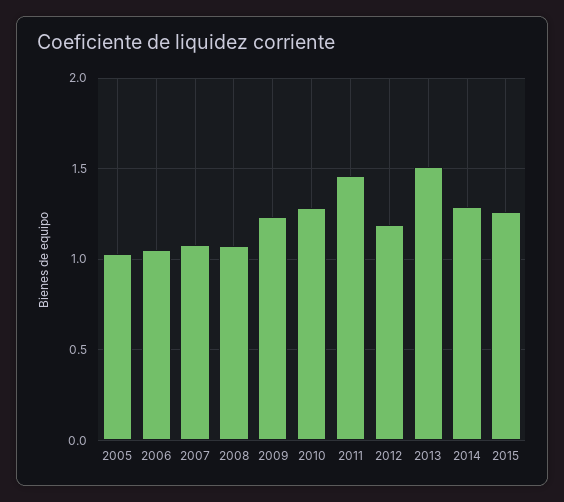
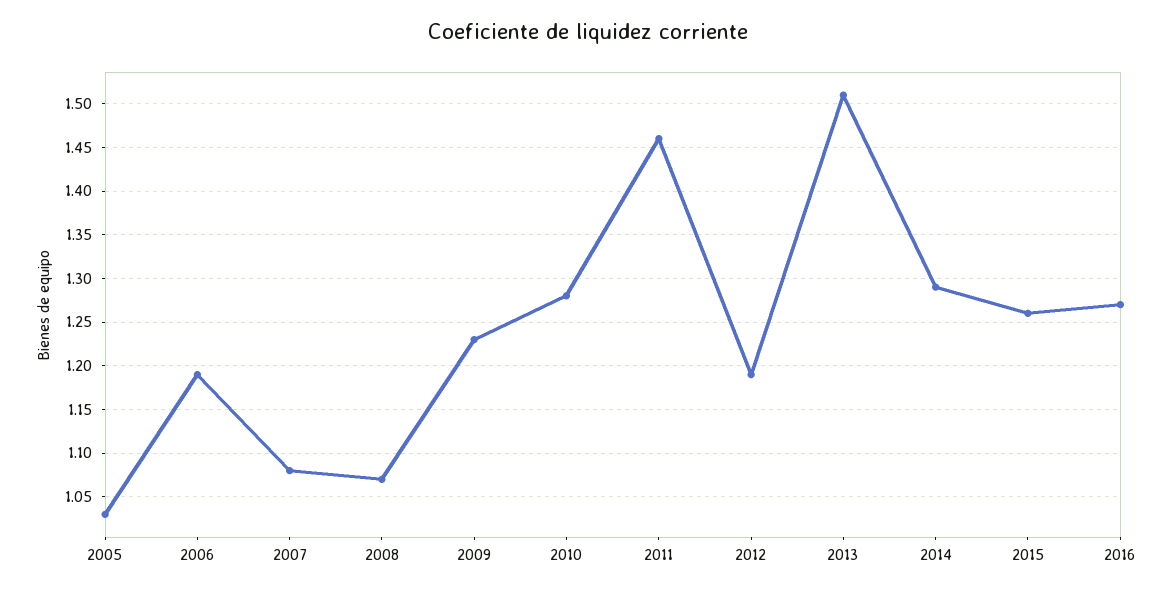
2006: 1.05 -> 1.19
2016: none -> 1.27

